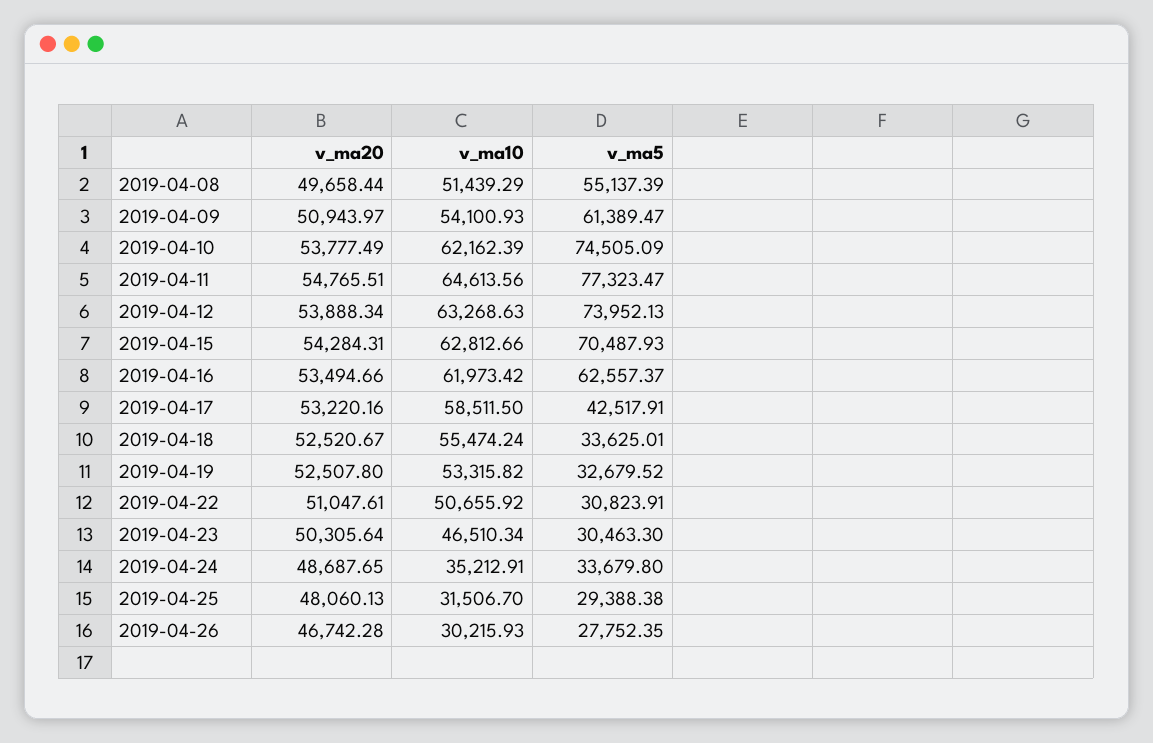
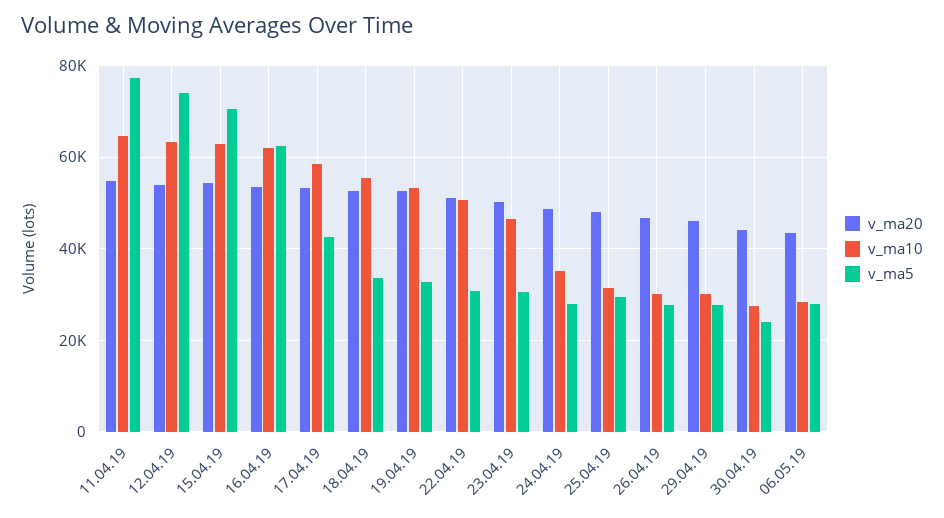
v_ma20, 2019-04-08: 49658.44 -> none
v_ma10, 2019-04-08: 51439.29 -> none
v_ma5, 2019-04-08: 55137.39 -> none
v_ma20, 2019-04-09: 50943.97 -> none
v_ma10, 2019-04-09: 54100.93 -> none
v_ma5, 2019-04-09: 61389.47 -> none
v_ma20, 2019-04-10: 53777.49 -> none
v_ma10, 2019-04-10: 62162.39 -> none
v_ma5, 2019-04-10: 74505.09 -> none
v_ma5, 2019-04-24: 33679.8 -> 28000
v_ma20, 29.04.19: none -> 46000
v_ma10, 29.04.19: none -> 30000
v_ma5, 29.04.19: none -> 28000
v_ma20, 30.04.19: none -> 44000
v_ma10, 30.04.19: none -> 28000
v_ma5, 30.04.19: none -> 24000
v_ma20, 06.05.19: none -> 44000
v_ma10, 06.05.19: none -> 28000
v_ma5, 06.05.19: none -> 28000

